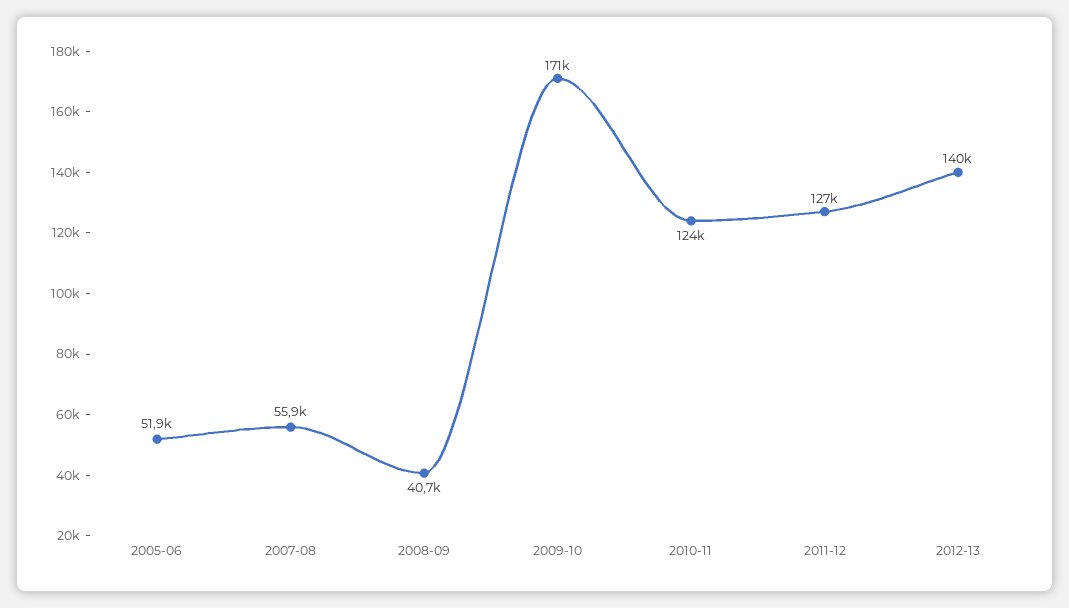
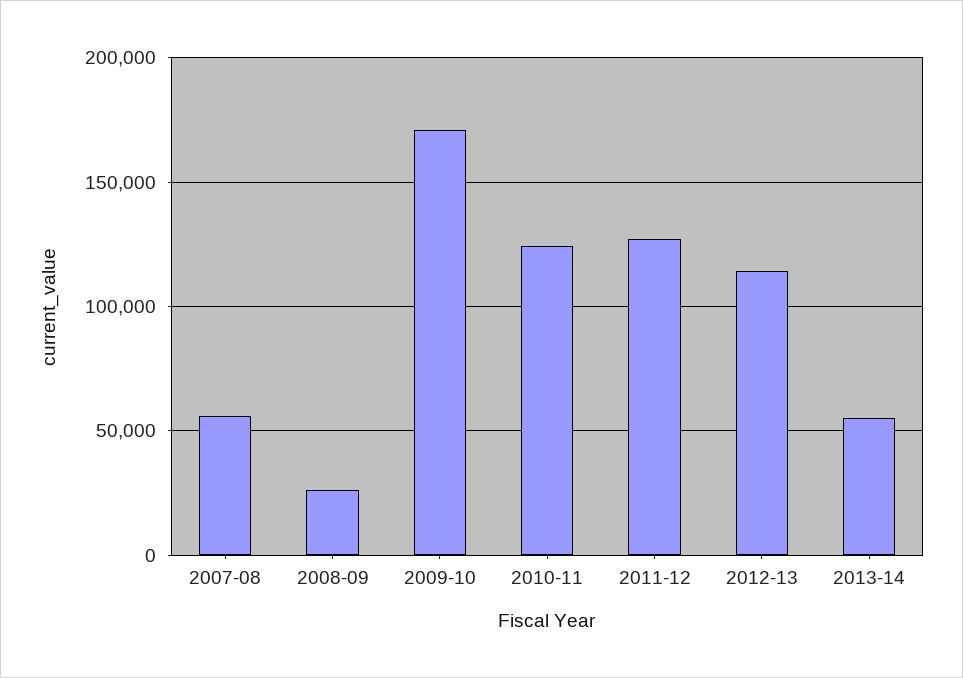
2005-06: 51900 -> none
2008-09: 40700 -> 25000
2012-13: 140000 -> 115000
2013-14: none -> 55000

